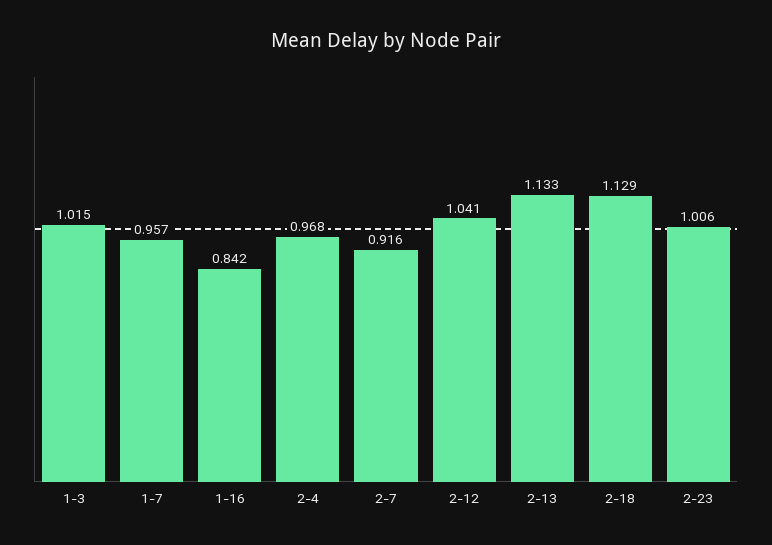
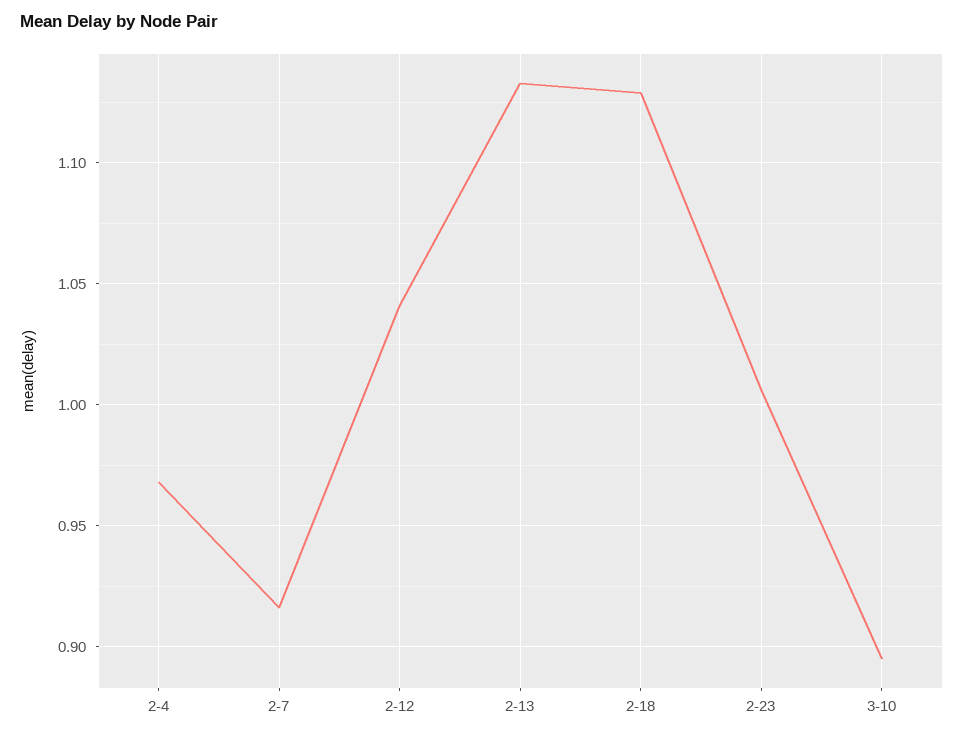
1-3: 1.015 -> none
1-7: 0.957 -> none
1-16: 0.842 -> none
3-10: none -> 0.895

